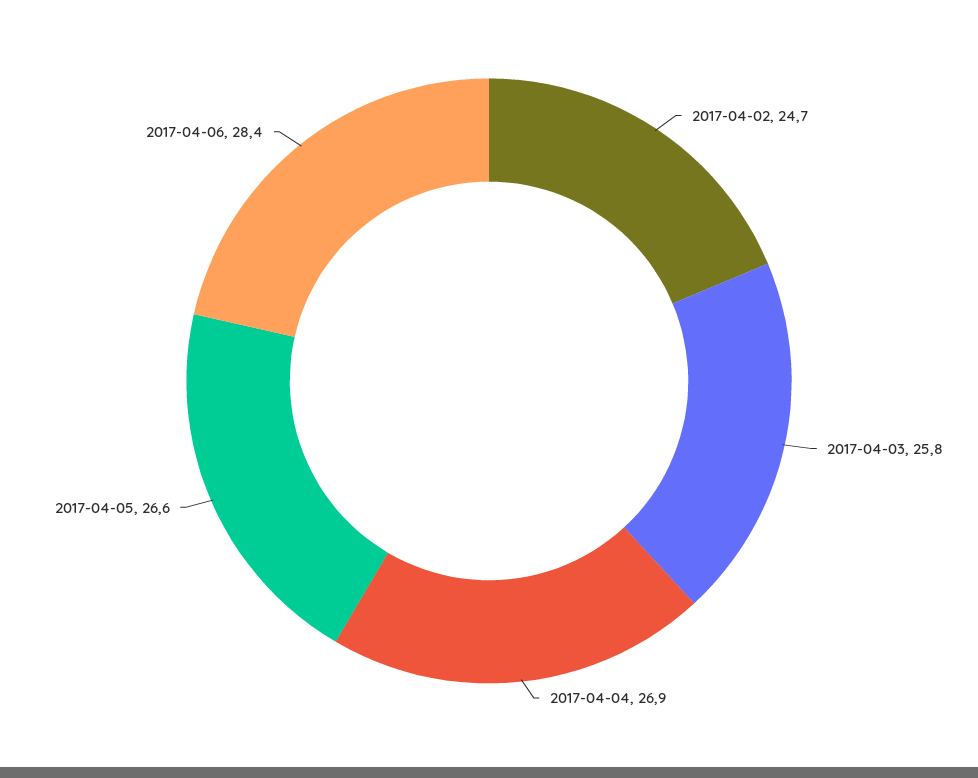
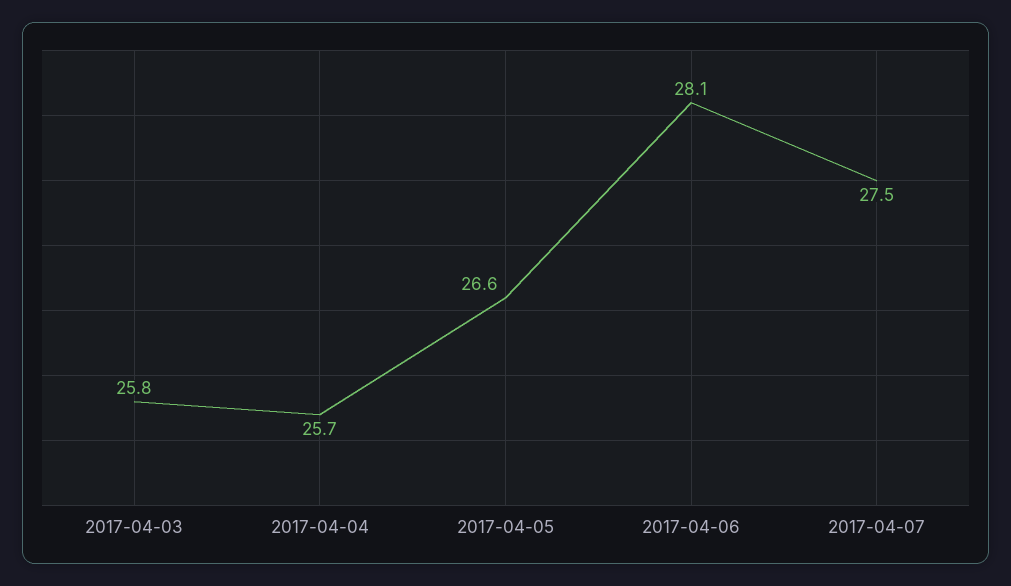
2017-04-02: 24.7 -> none
2017-04-04: 26.9 -> 25.7
2017-04-06: 28.4 -> 28.1
2017-04-07: none -> 27.5

